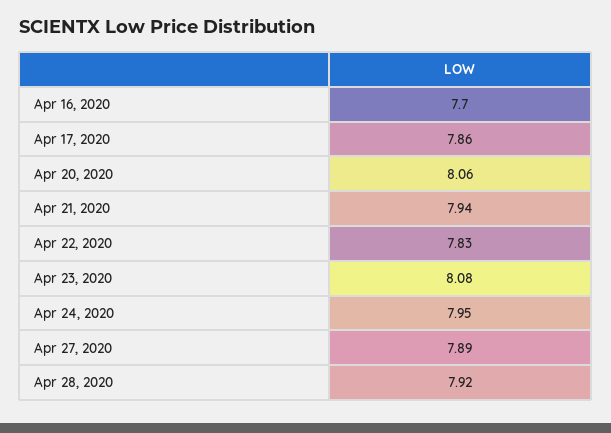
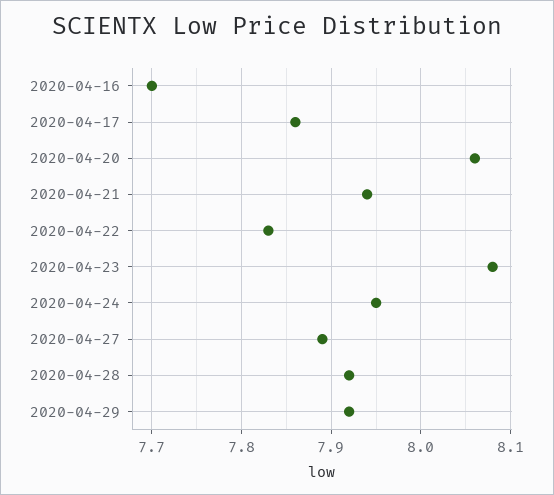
2020-04-29: none -> 7.92

